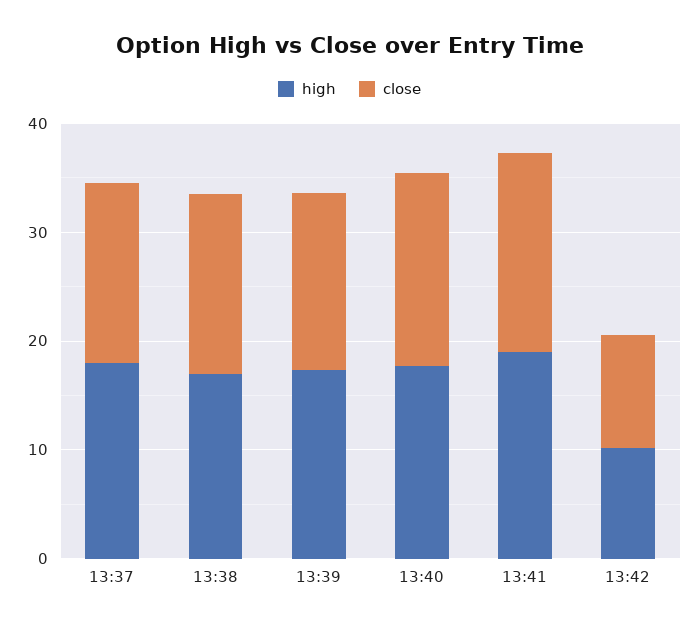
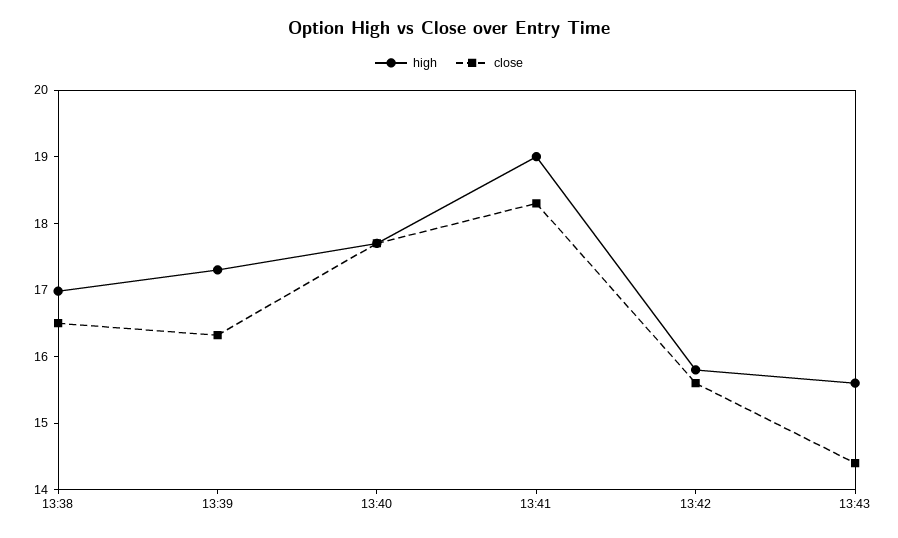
high, 13:37: 18 -> none
close, 13:37: 16 -> none
high, 13:42: 10 -> 15.8
close, 13:42: 10 -> 15.6
high, 13:43: none -> 15.6
close, 13:43: none -> 14.4

